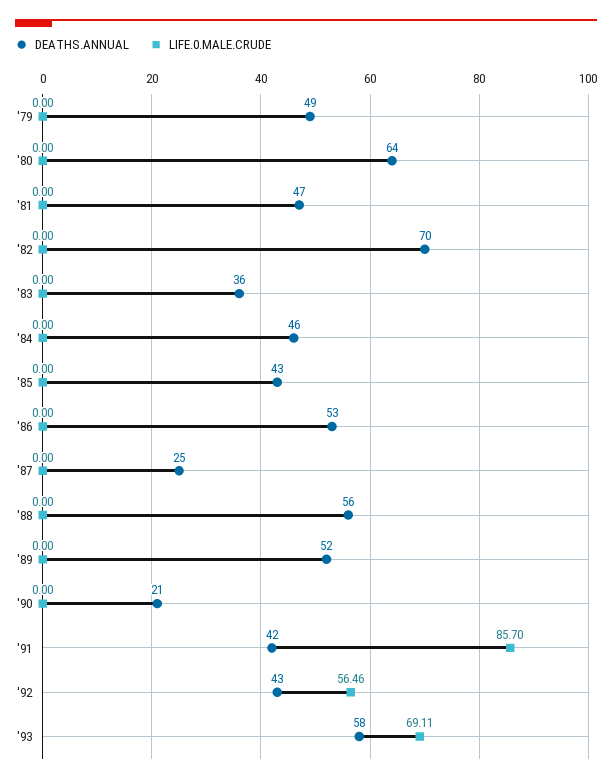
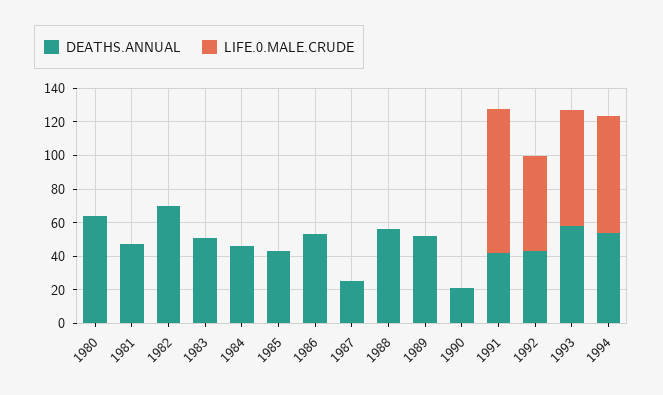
DEATHS.ANNUAL, '79: 49 -> none
LIFE.0.MALE.CRUDE, '79: 0 -> none
DEATHS.ANNUAL, '83: 36 -> 50
DEATHS.ANNUAL, 1994: none -> 55
LIFE.0.MALE.CRUDE, 1994: none -> 70

